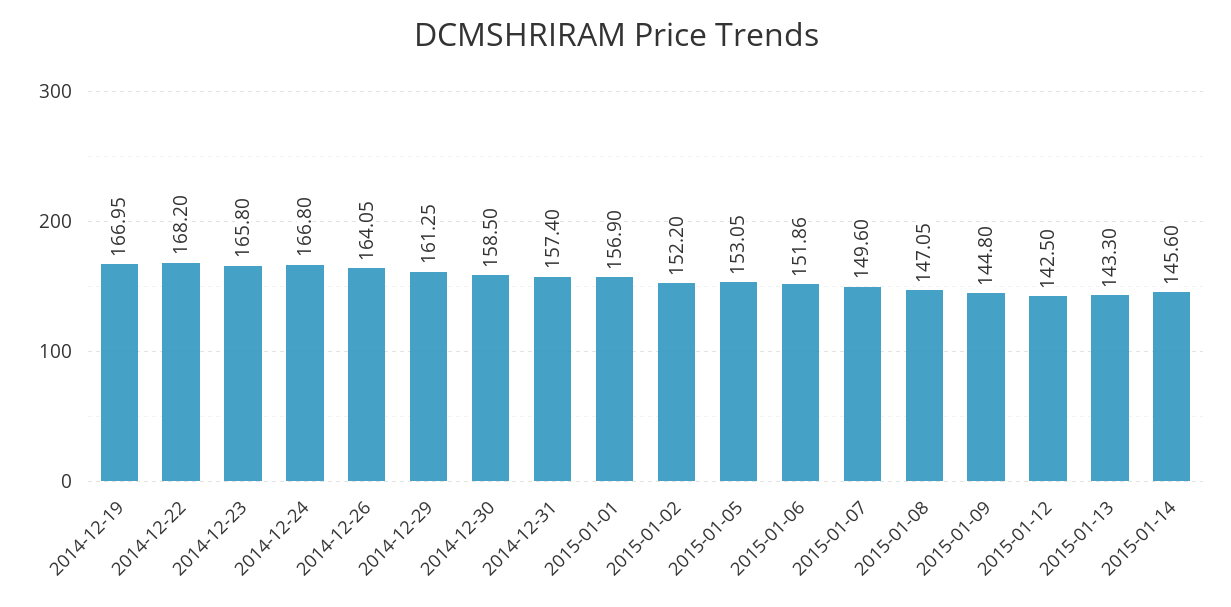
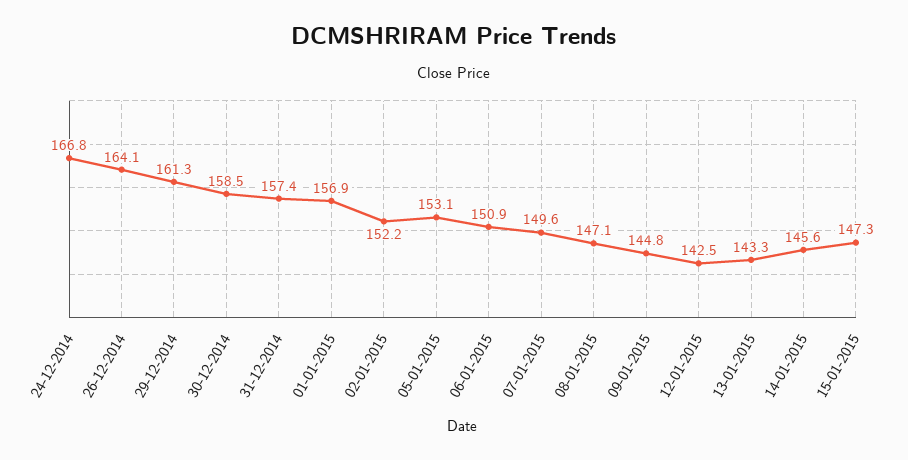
2014-12-19: 166.95 -> none
2014-12-22: 168.2 -> none
2014-12-23: 165.8 -> none
2015-01-06: 151.86 -> 150.9
15-01-2015: none -> 147.3

